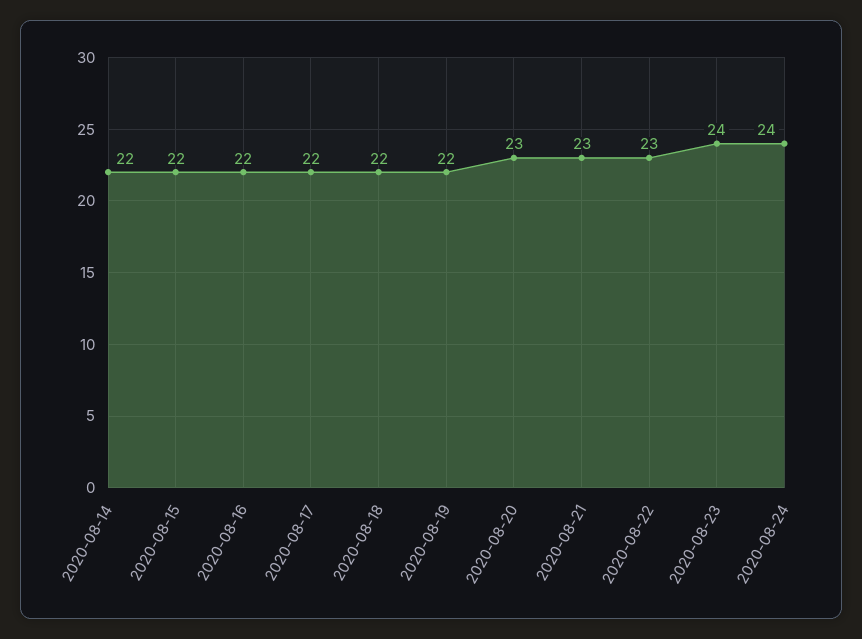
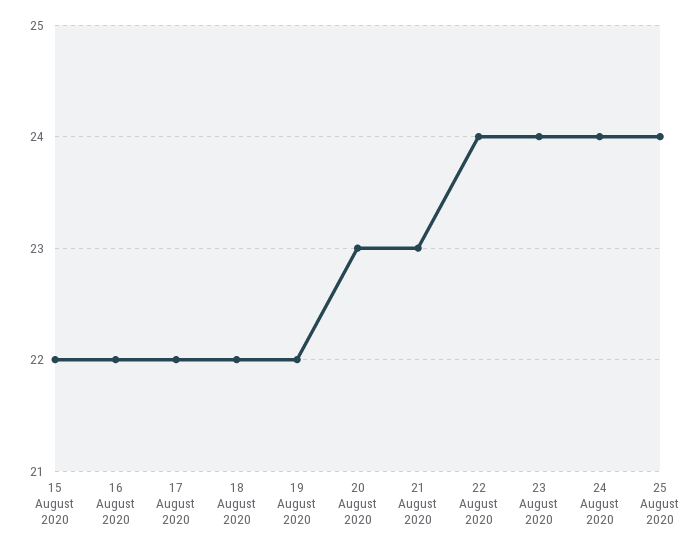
2020-08-14: 22 -> none
2020-08-22: 23 -> 24
25 August 2020: none -> 24

